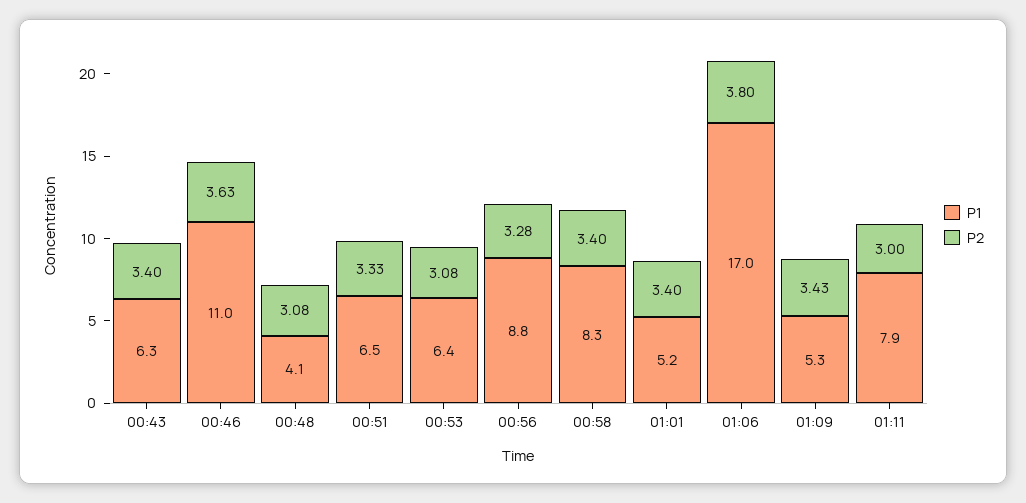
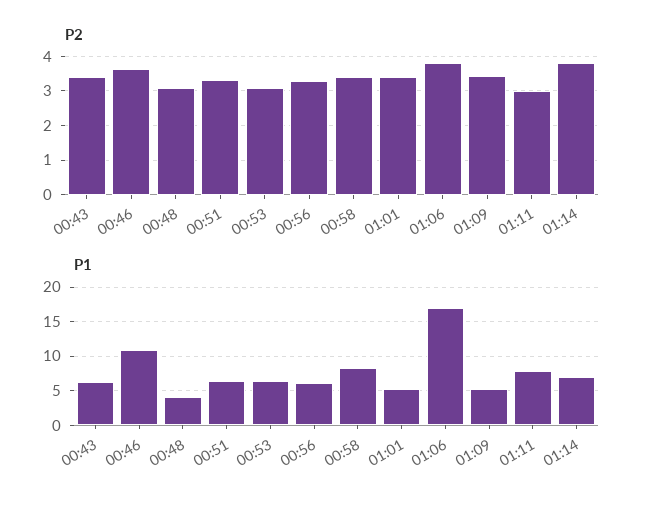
P1, 00:56: 8.8 -> 6
P2, 01:14: none -> 3.8
P1, 01:14: none -> 7

